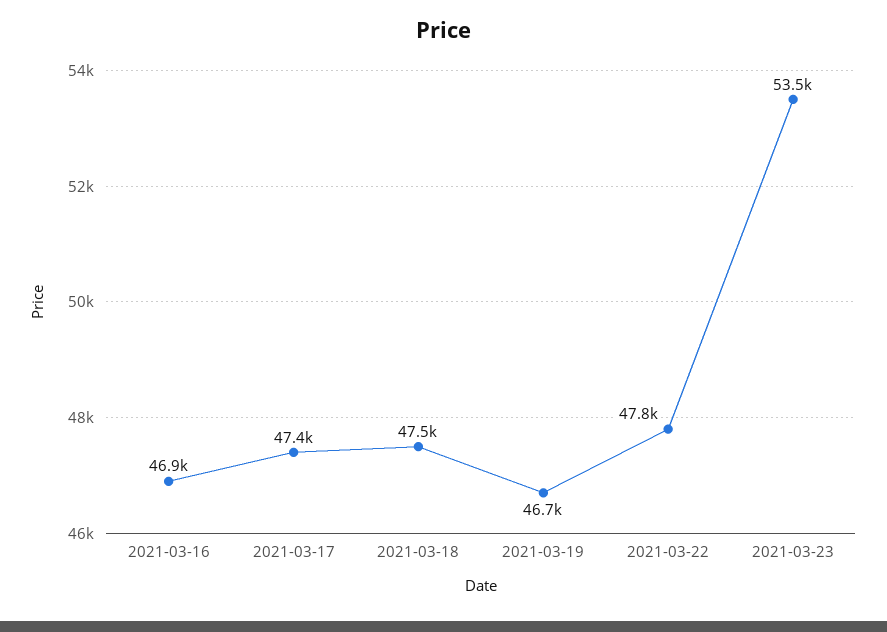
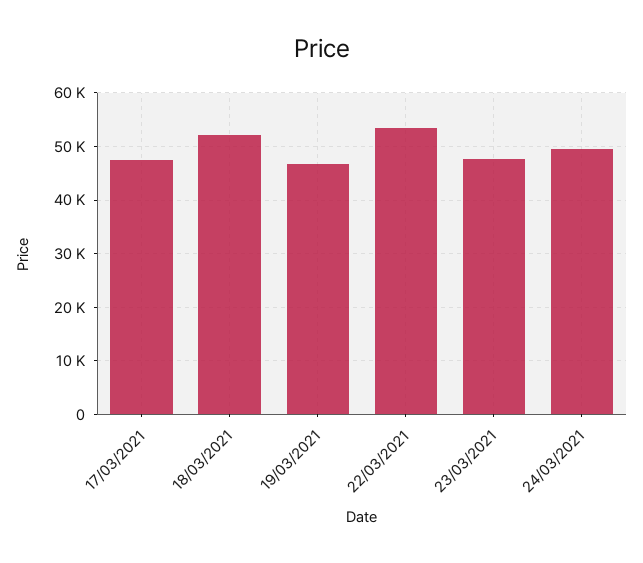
2021-03-16: 46900 -> none
2021-03-18: 47500 -> 52000
2021-03-22: 47800 -> 54000
2021-03-23: 53500 -> 48000
24/03/2021: none -> 50000

